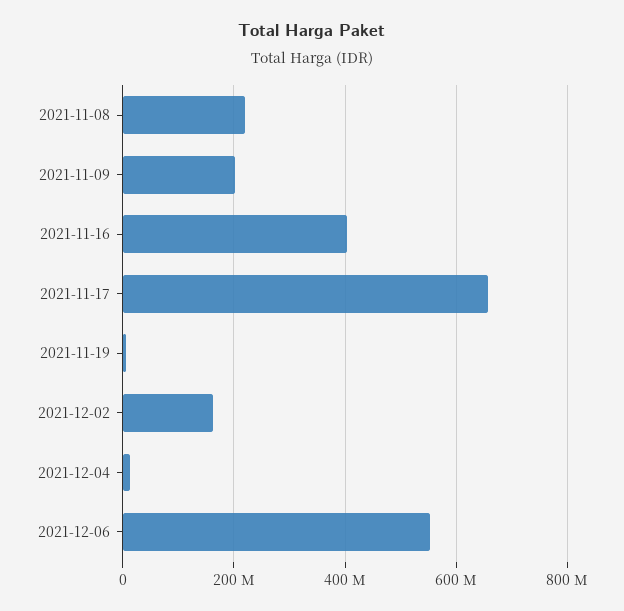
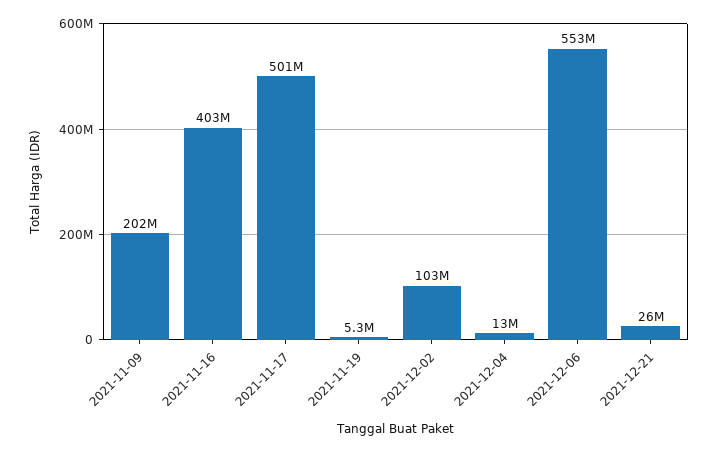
2021-11-08: 220000000 -> none
2021-11-17: 660000000 -> 501000000
2021-12-02: 160000000 -> 103000000
2021-12-21: none -> 26000000

